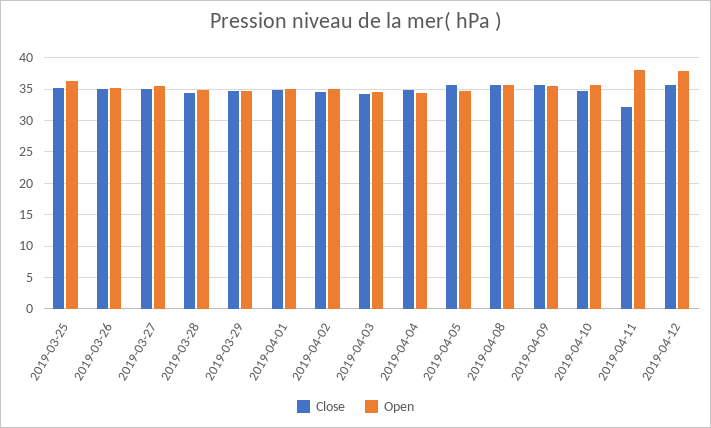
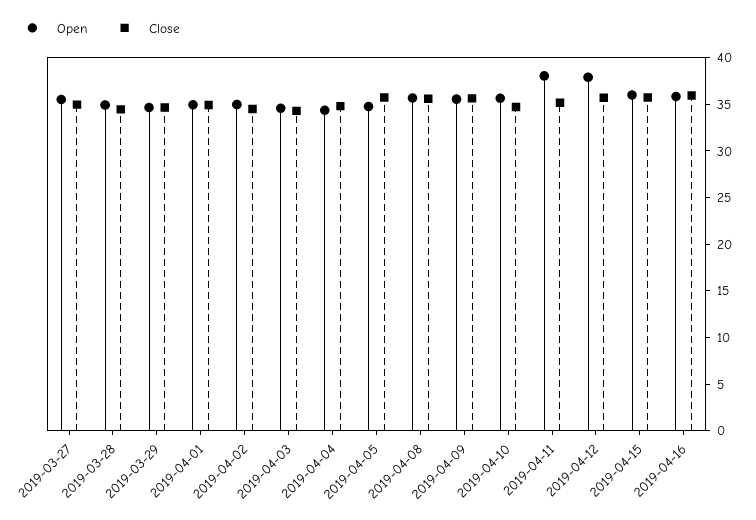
Close, 2019-03-25: 35 -> none
Open, 2019-03-25: 36 -> none
Close, 2019-03-26: 35 -> none
Open, 2019-03-26: 35 -> none
Close, 2019-04-11: 32 -> 35
Open, 2019-04-15: none -> 36
Close, 2019-04-15: none -> 36
Open, 2019-04-16: none -> 36
Close, 2019-04-16: none -> 36

